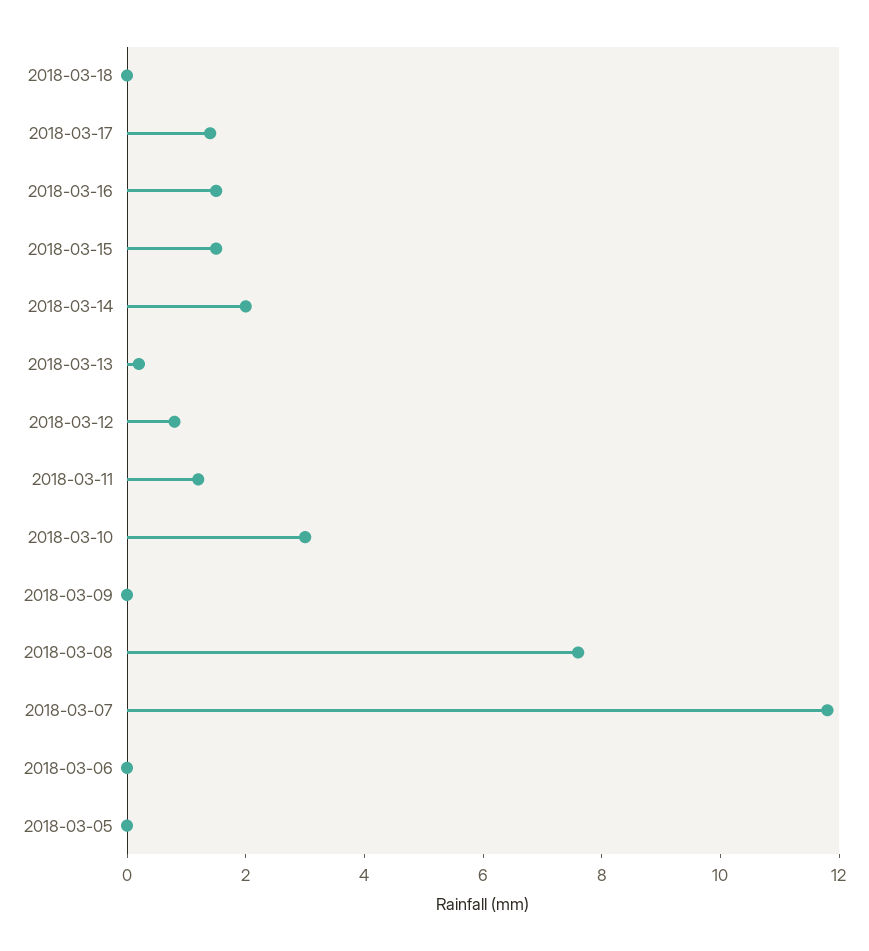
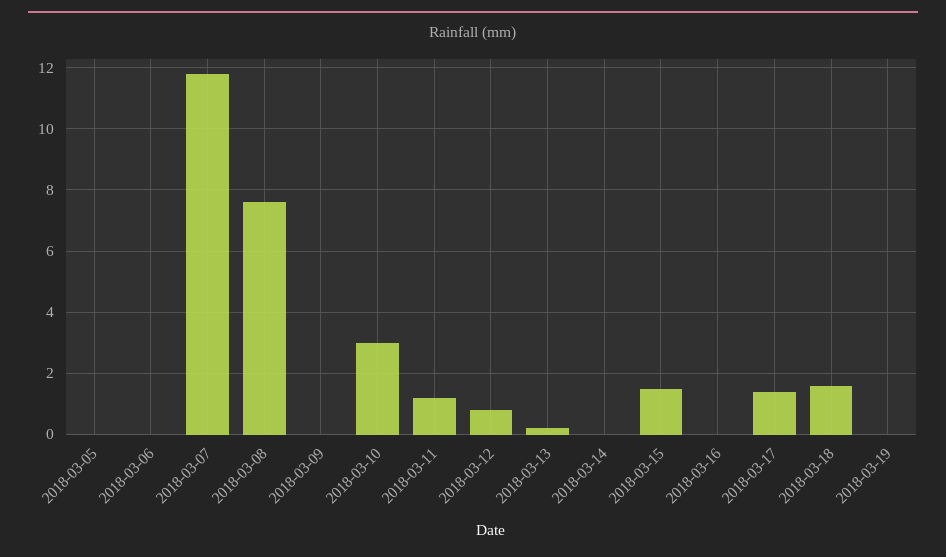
2018-03-18: 0 -> 1.5
2018-03-16: 1.5 -> 0
2018-03-14: 2 -> 0
2018-03-19: none -> 0

